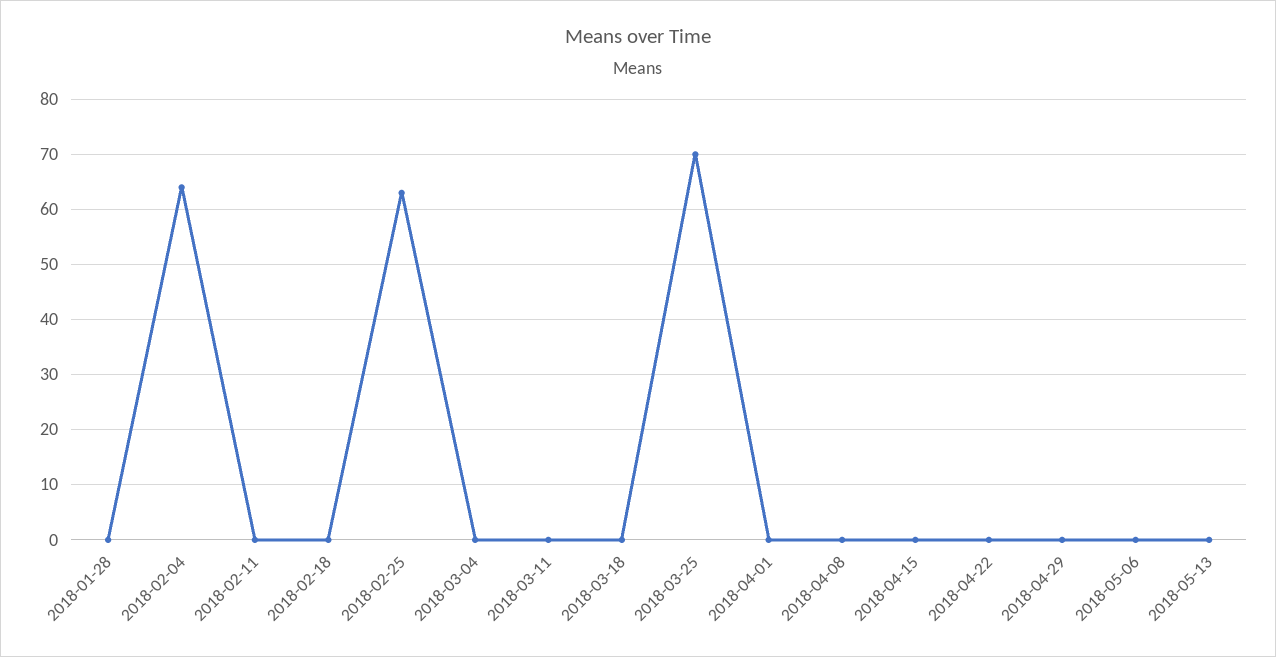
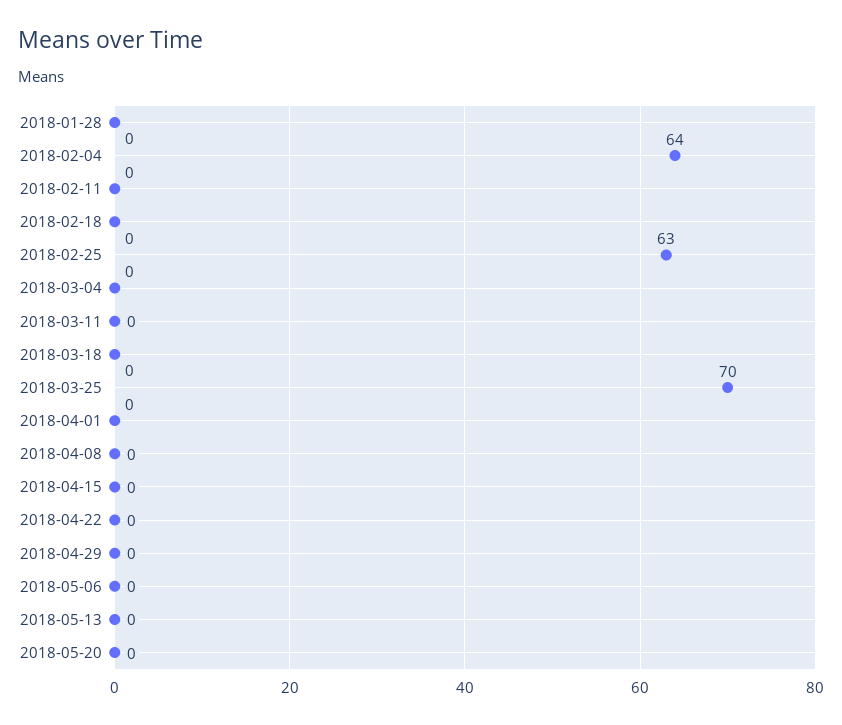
2018-05-20: none -> 0

